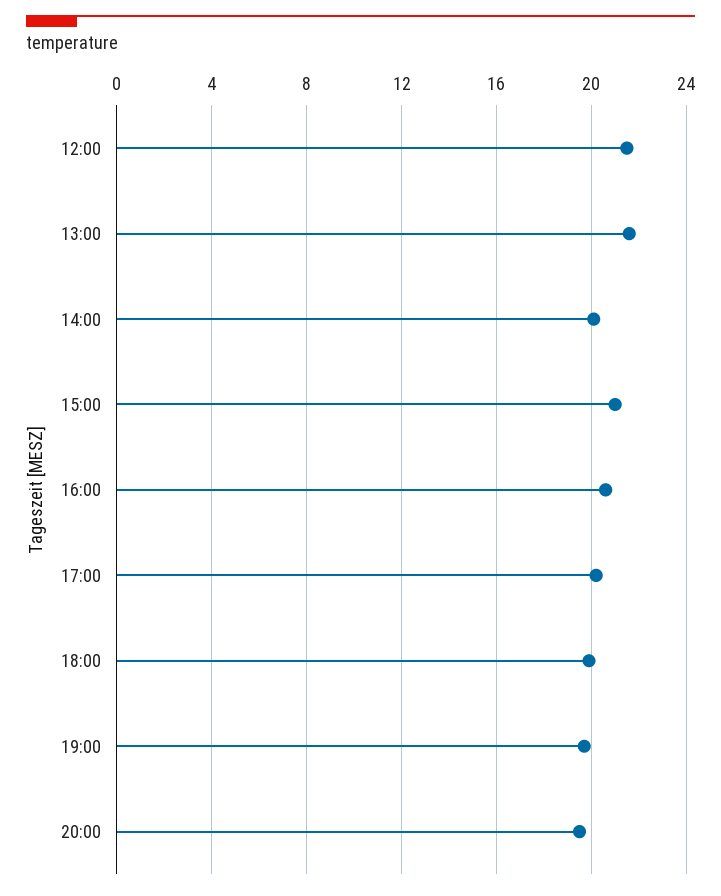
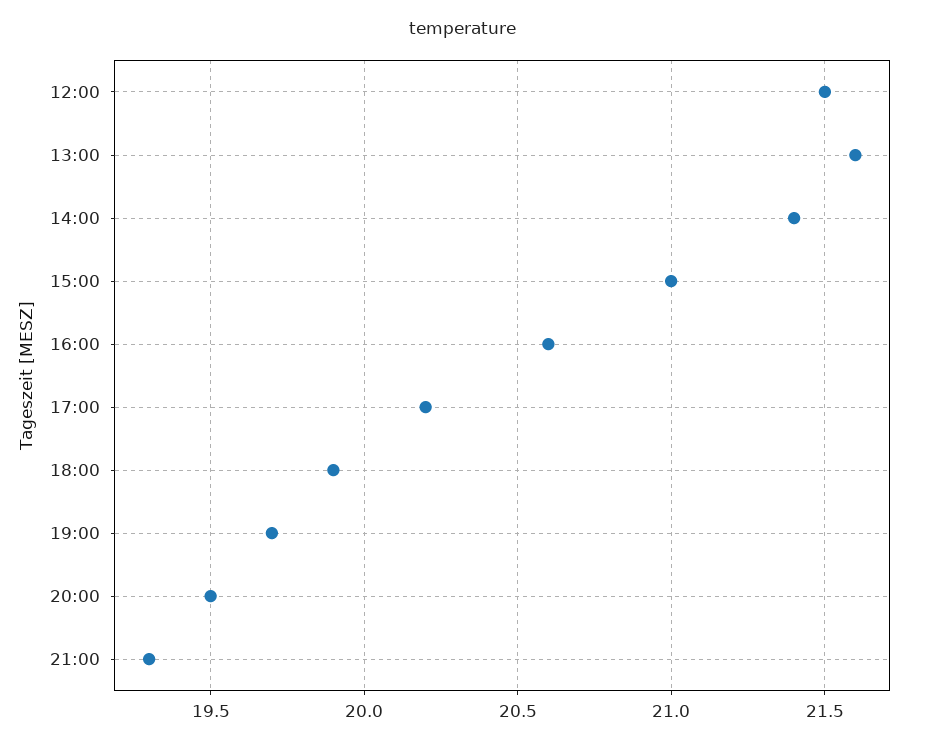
14:00: 20 -> 21.4
21:00: none -> 19.3

